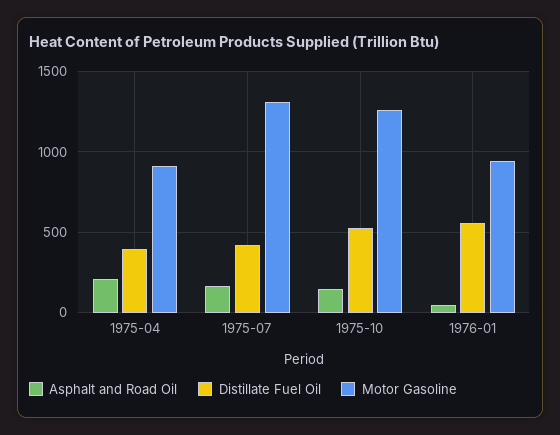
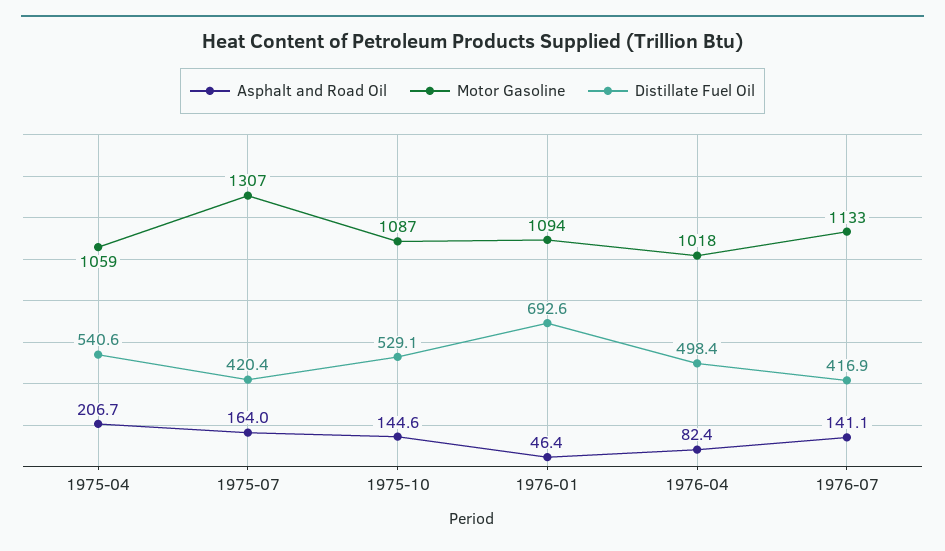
Distillate Fuel Oil, 1975-04: 400 -> 540.6
Motor Gasoline, 1975-04: 900 -> 1059
Motor Gasoline, 1975-10: 1250 -> 1087
Distillate Fuel Oil, 1976-01: 550 -> 692.6
Motor Gasoline, 1976-01: 950 -> 1094
Asphalt and Road Oil, 1976-04: none -> 82.4
Motor Gasoline, 1976-04: none -> 1018
Distillate Fuel Oil, 1976-04: none -> 498.4
Asphalt and Road Oil, 1976-07: none -> 141.1
Motor Gasoline, 1976-07: none -> 1133
Distillate Fuel Oil, 1976-07: none -> 416.9

